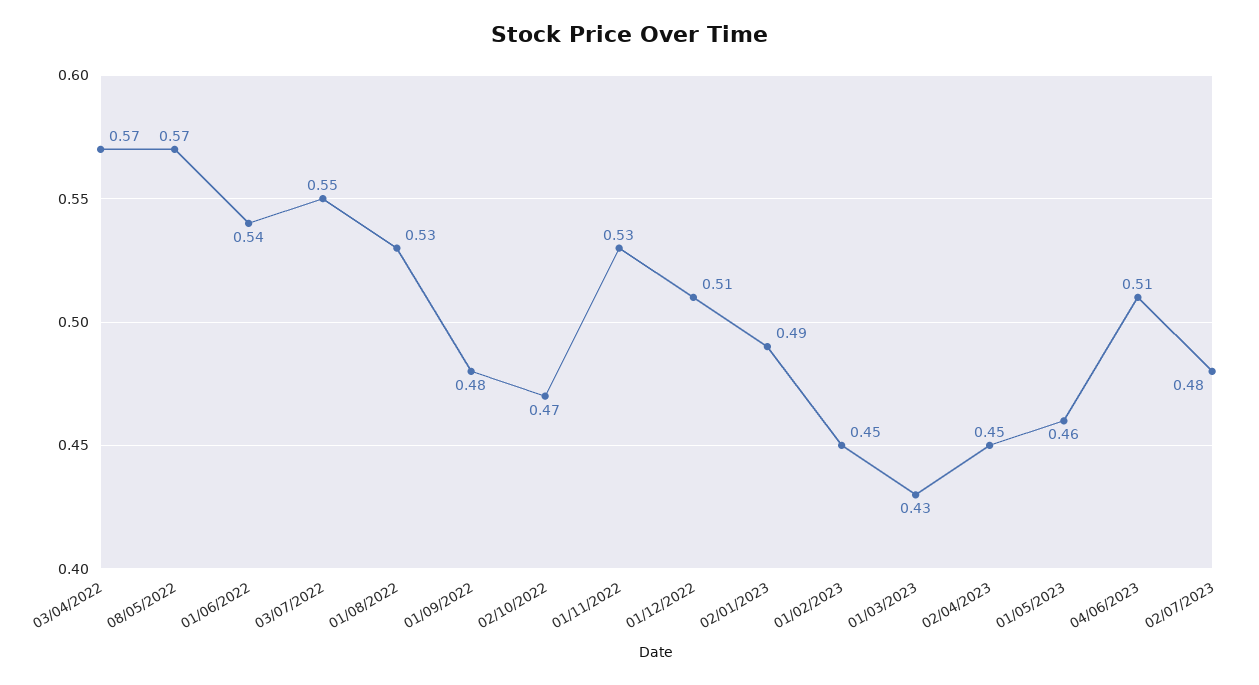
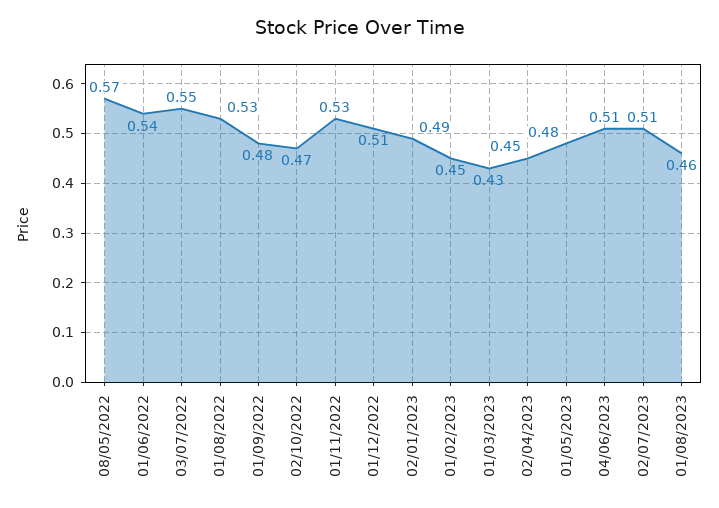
03/04/2022: 0.57 -> none
01/05/2023: 0.46 -> 0.48
02/07/2023: 0.48 -> 0.51
01/08/2023: none -> 0.46

